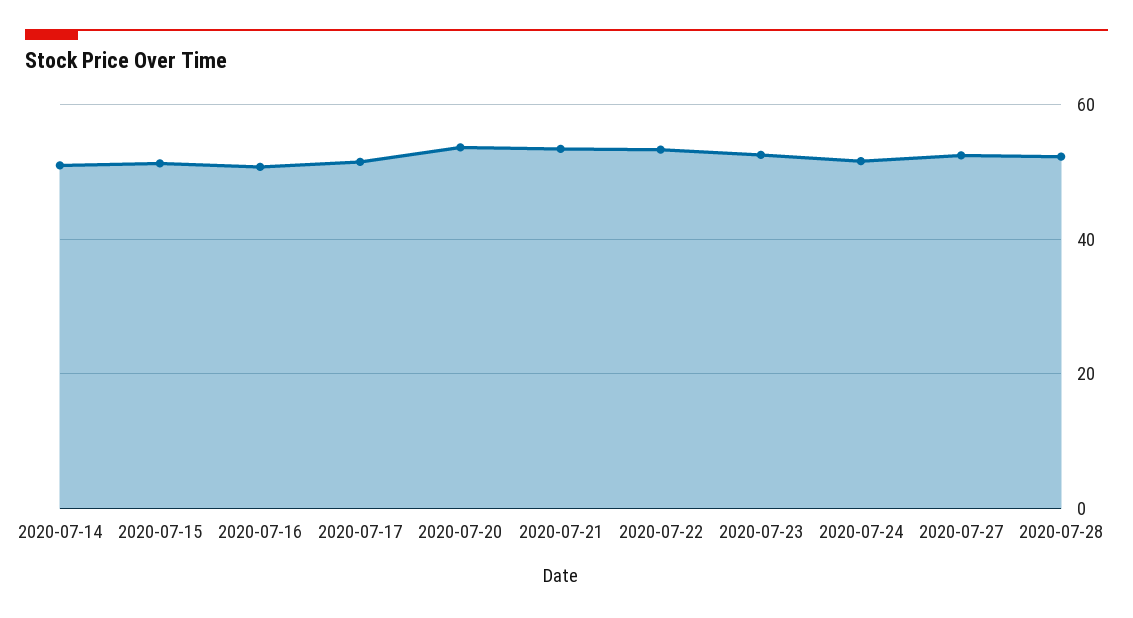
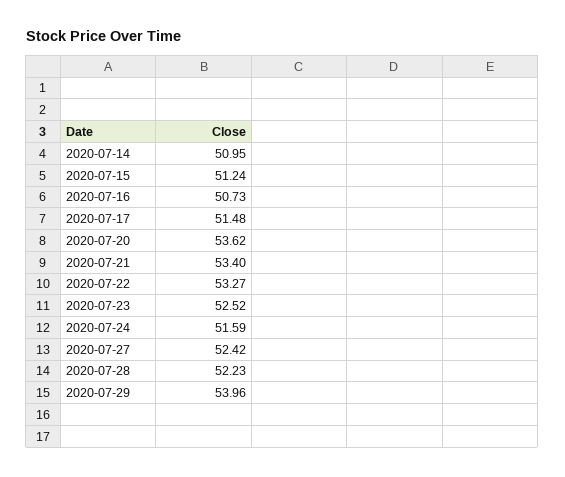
2020-07-29: none -> 53.96

